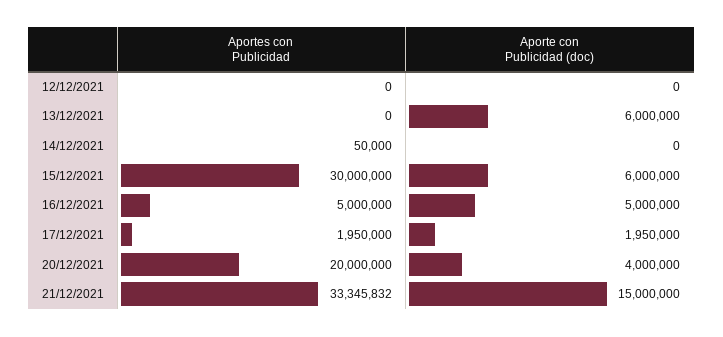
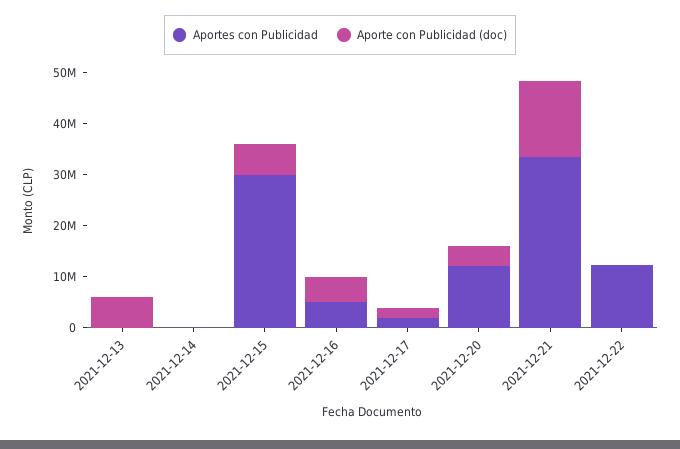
Aportes con Publicidad, 12/12/2021: 0 -> none
Aporte con Publicidad (doc), 12/12/2021: 0 -> none
Aportes con Publicidad, 20/12/2021: 20000000 -> 12000000
Aportes con Publicidad, 2021-12-22: none -> 12000000
Aporte con Publicidad (doc), 2021-12-22: none -> 0

